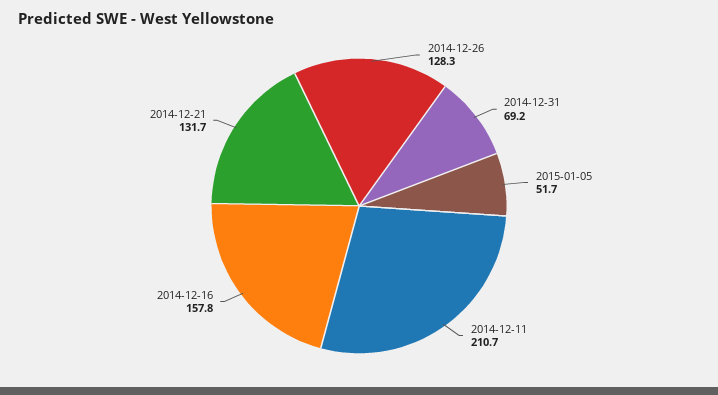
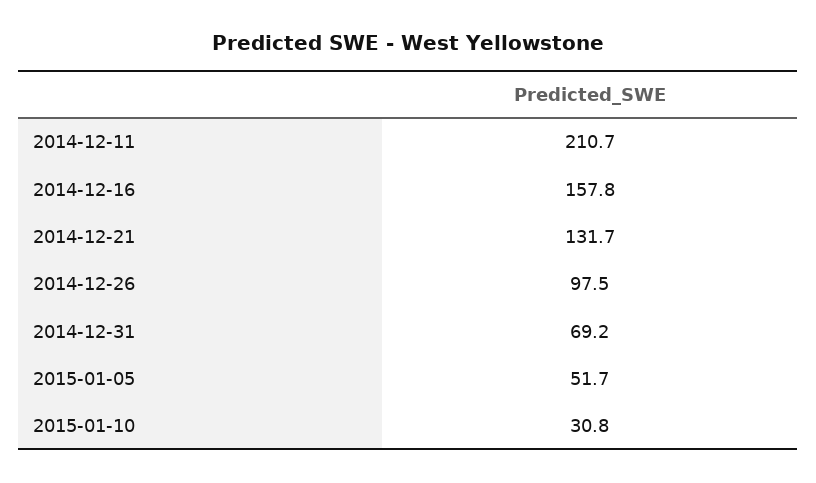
2014-12-26: 128.3 -> 97.5
2015-01-10: none -> 30.8

